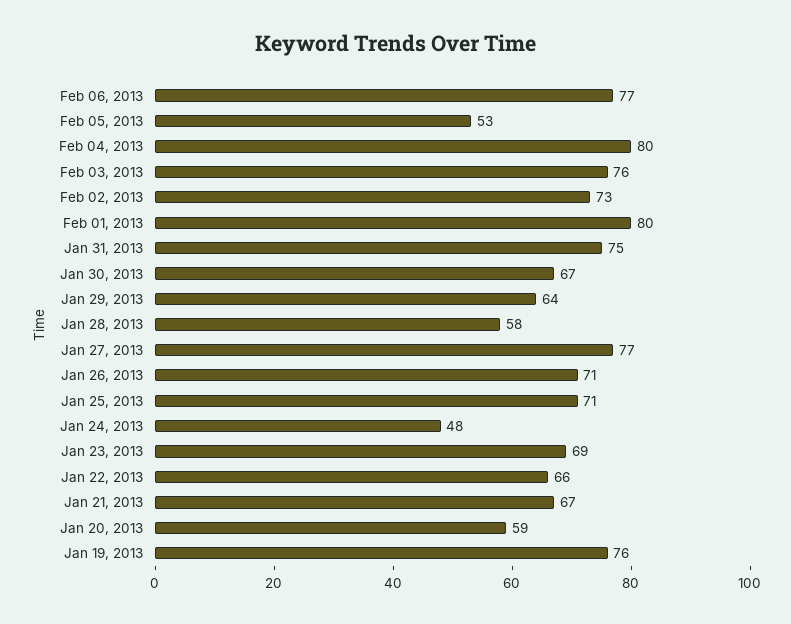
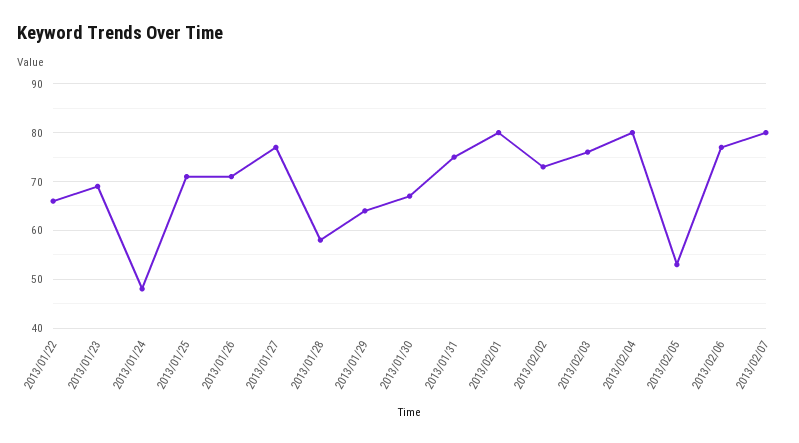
Jan 21, 2013: 67 -> none
Jan 20, 2013: 59 -> none
Jan 19, 2013: 76 -> none
2013/02/07: none -> 80

